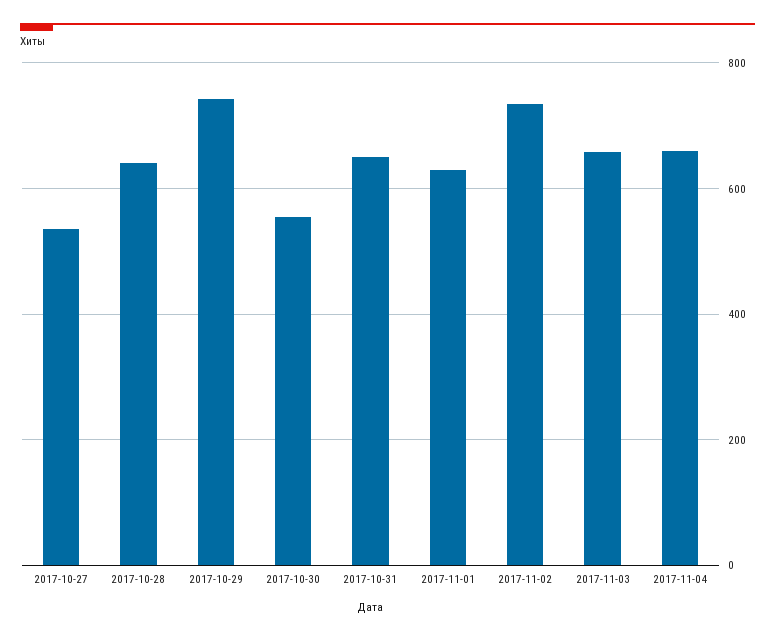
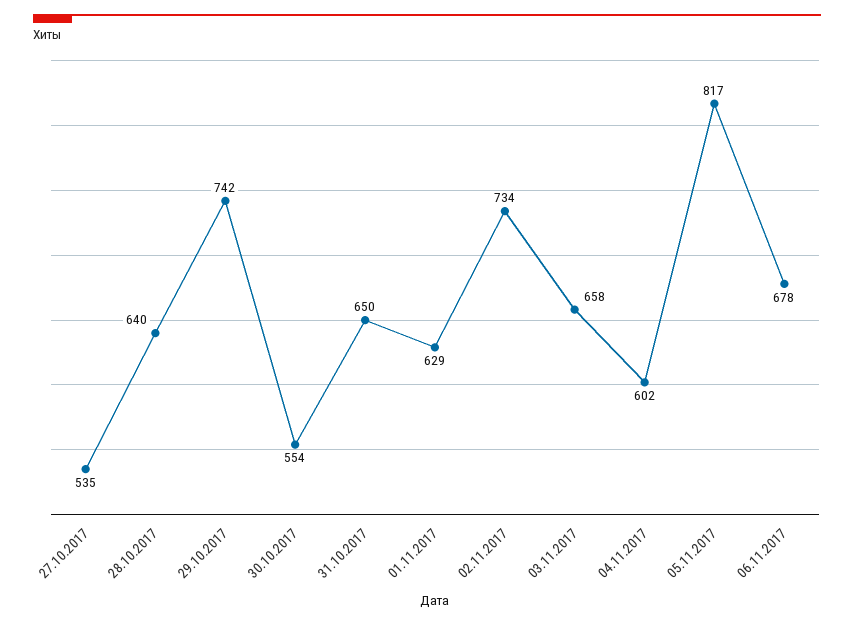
2017-11-04: 660 -> 602
05.11.2017: none -> 817
06.11.2017: none -> 678

